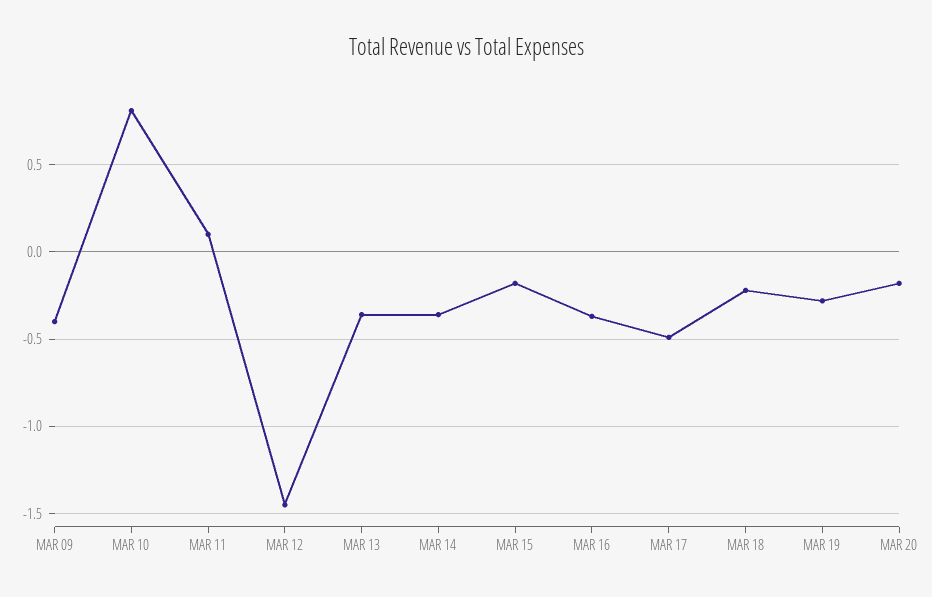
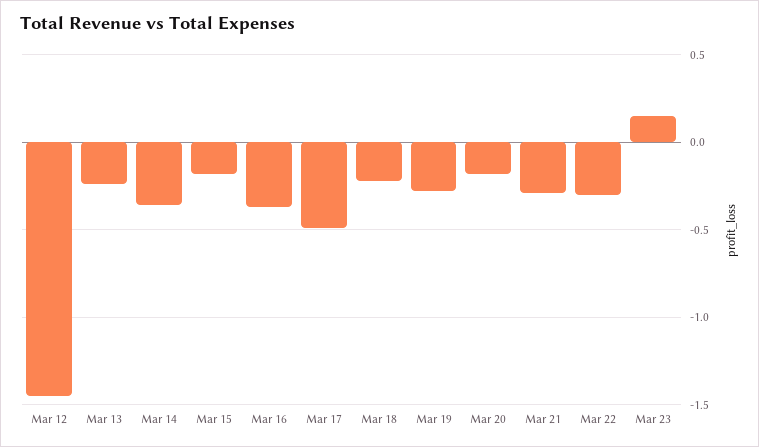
MAR 09: -0.4 -> none
MAR 10: 0.8 -> none
MAR 11: 0.1 -> none
MAR 13: -0.35 -> -0.25
Mar 21: none -> -0.3
Mar 22: none -> -0.3
Mar 23: none -> 0.15

